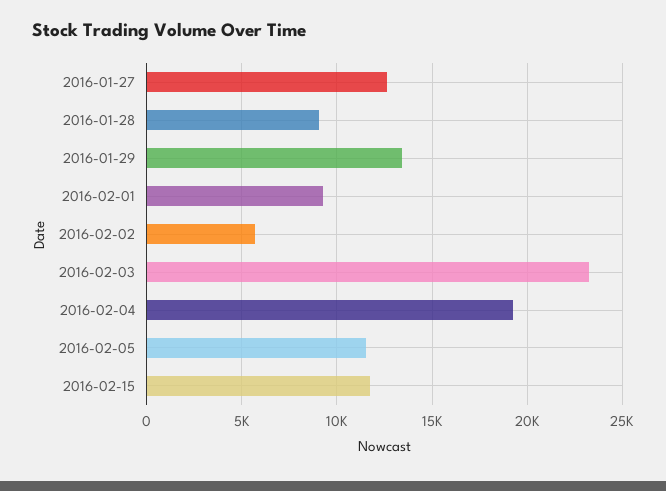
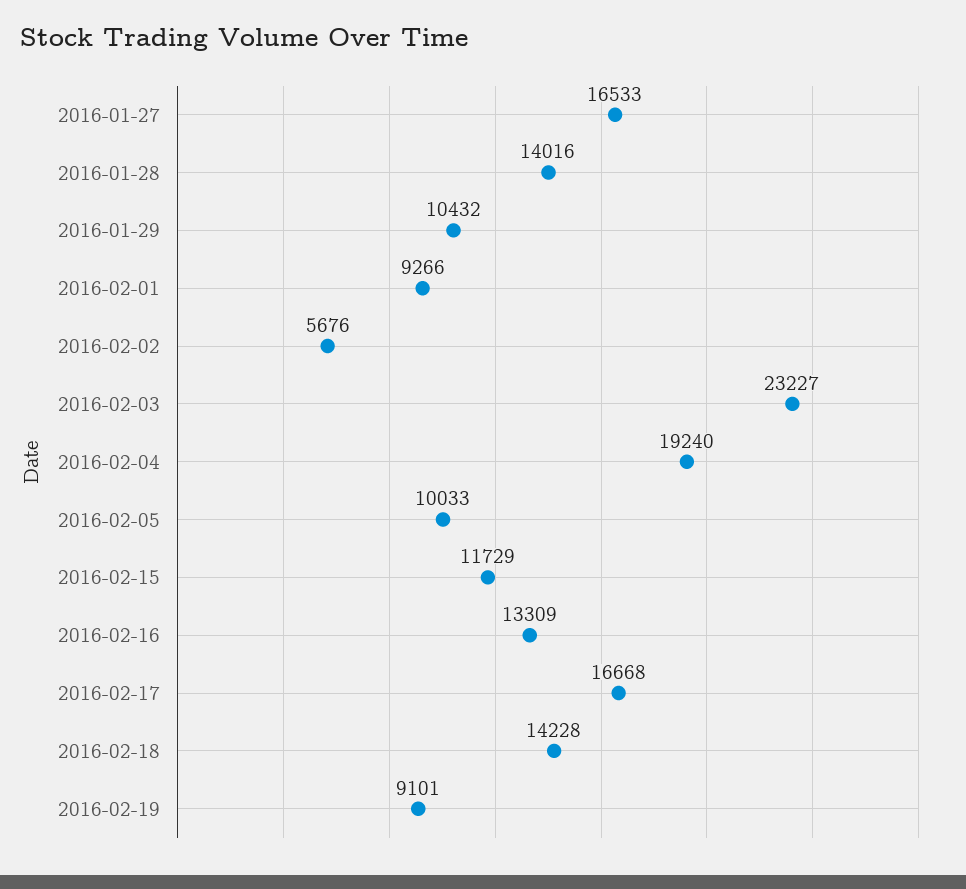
2016-01-27: 12500 -> 16533
2016-01-28: 9000 -> 14016
2016-01-29: 13500 -> 10432
2016-02-05: 11500 -> 10033
2016-02-16: none -> 13309
2016-02-17: none -> 16668
2016-02-18: none -> 14228
2016-02-19: none -> 9101

